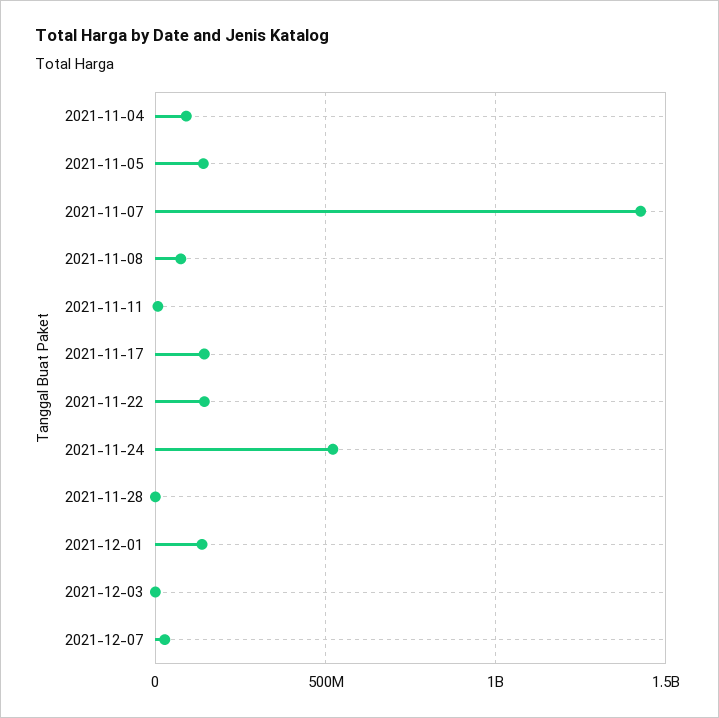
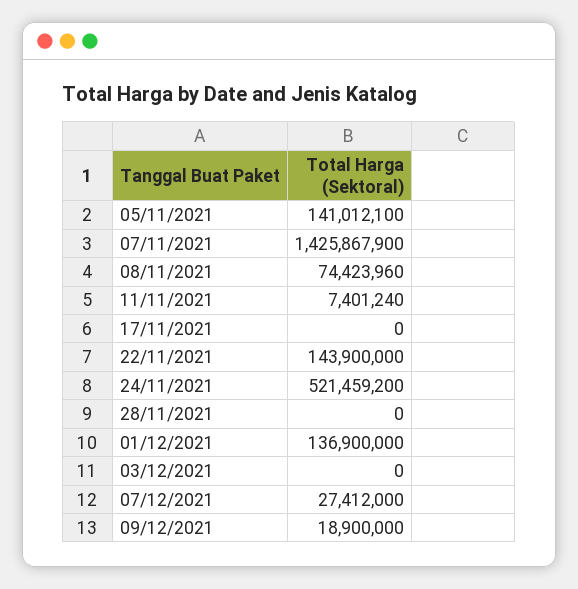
2021-11-04: 100000000 -> none
2021-11-17: 150000000 -> 0
09/12/2021: none -> 18900000

